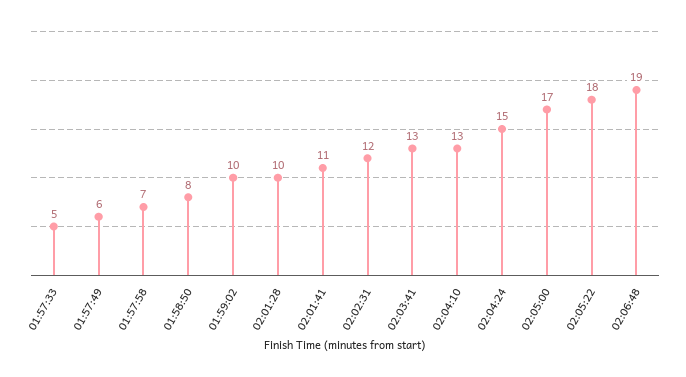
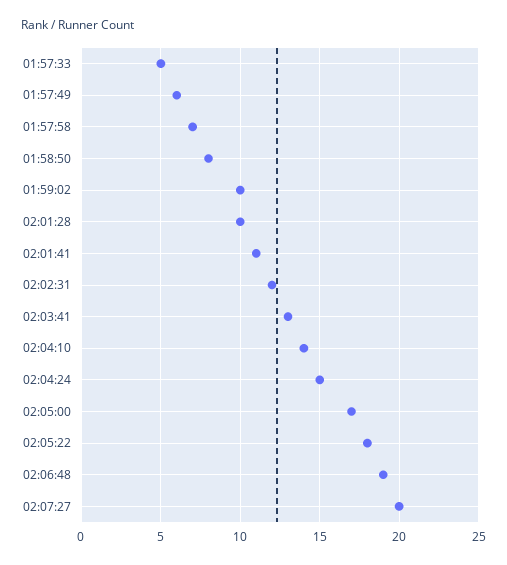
02:04:10: 13 -> 14
02:07:27: none -> 20

